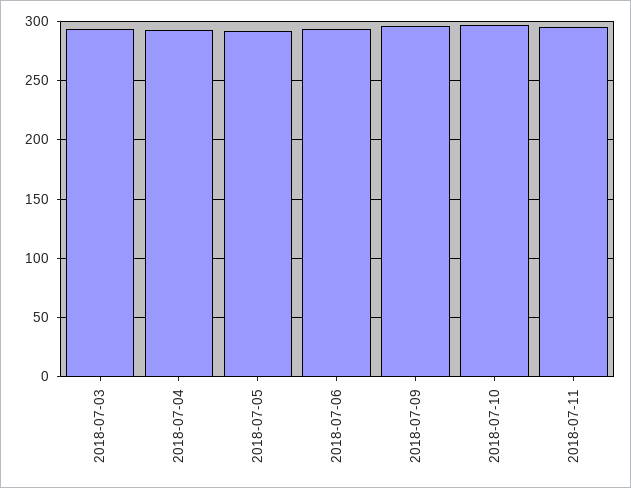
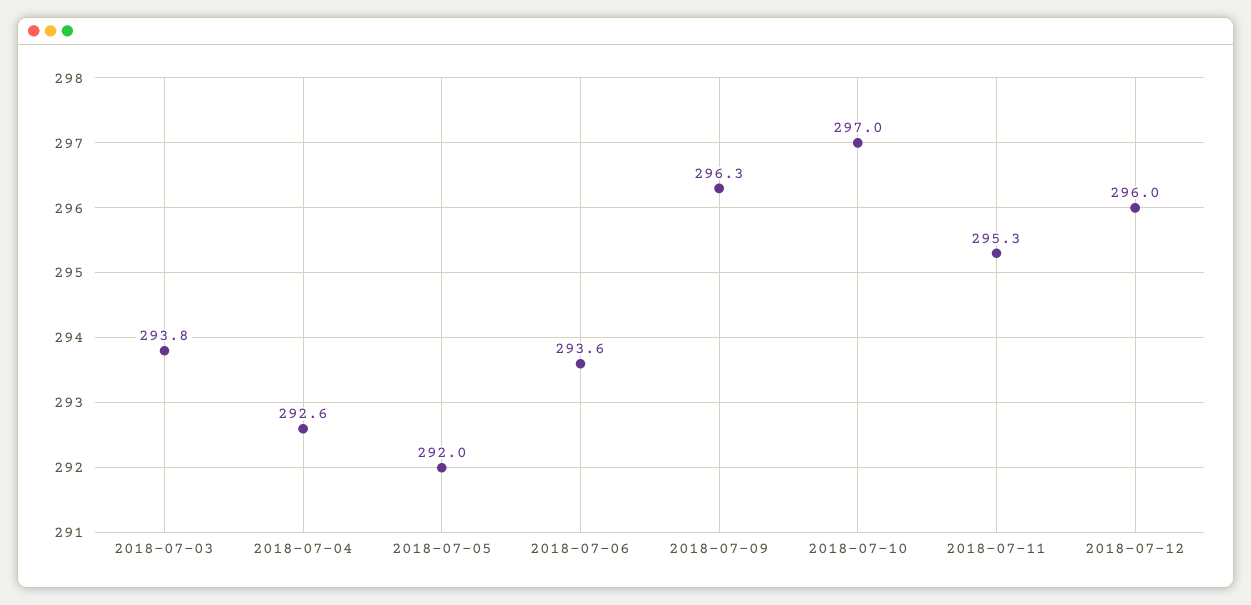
2018-07-12: none -> 296

